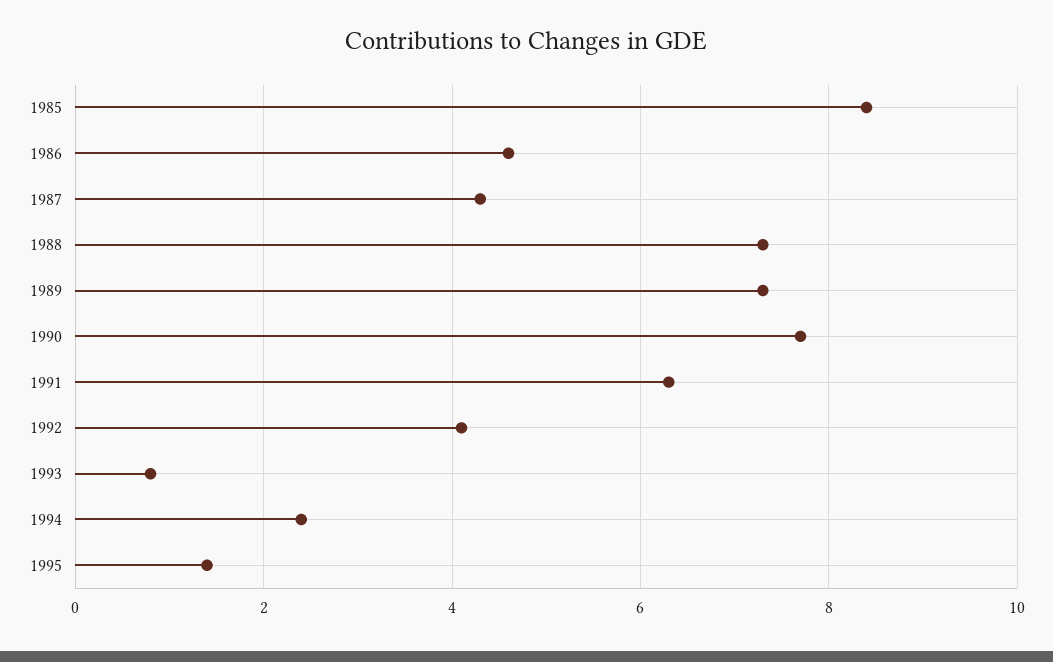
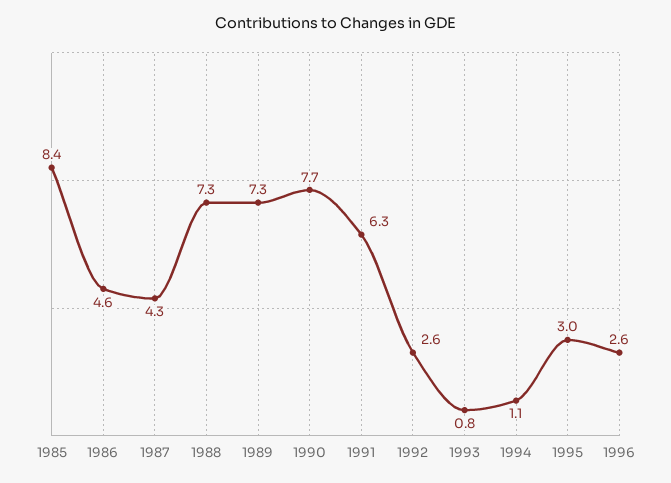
1992: 4 -> 2.6
1994: 2.5 -> 1.1
1995: 1.5 -> 3
1996: none -> 2.6

